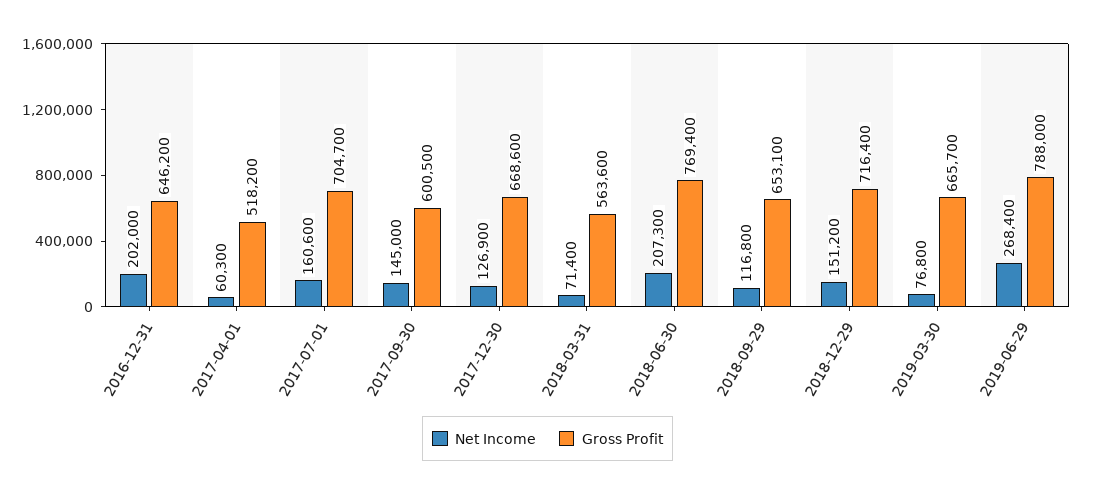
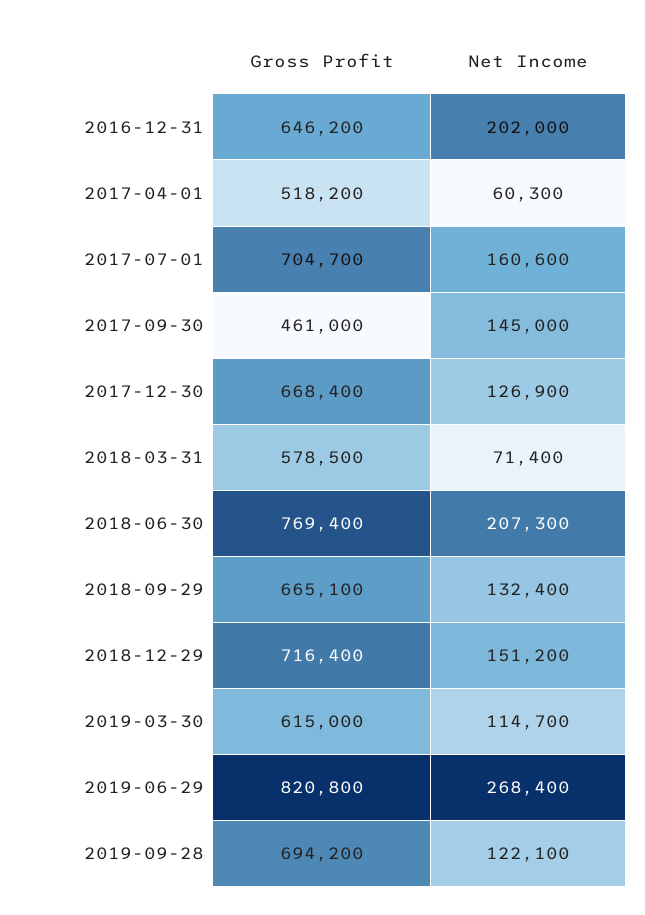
Gross Profit, 2017-09-30: 600500 -> 461000
Gross Profit, 2017-12-30: 668600 -> 668400
Gross Profit, 2018-03-31: 563600 -> 578500
Net Income, 2018-09-29: 116800 -> 132400
Gross Profit, 2018-09-29: 653100 -> 665100
Net Income, 2019-03-30: 76800 -> 114700
Gross Profit, 2019-03-30: 665700 -> 615000
Gross Profit, 2019-06-29: 788000 -> 820800
Gross Profit, 2019-09-28: none -> 694200
Net Income, 2019-09-28: none -> 122100

